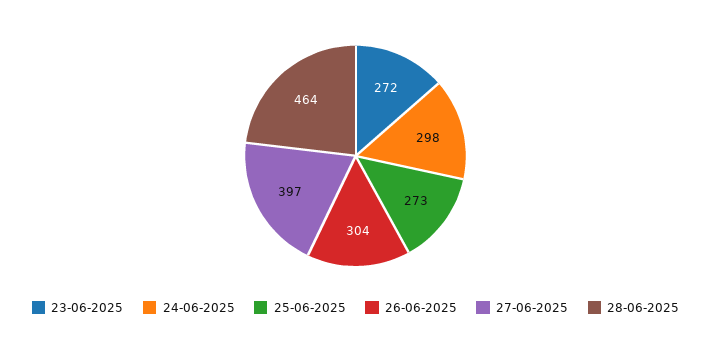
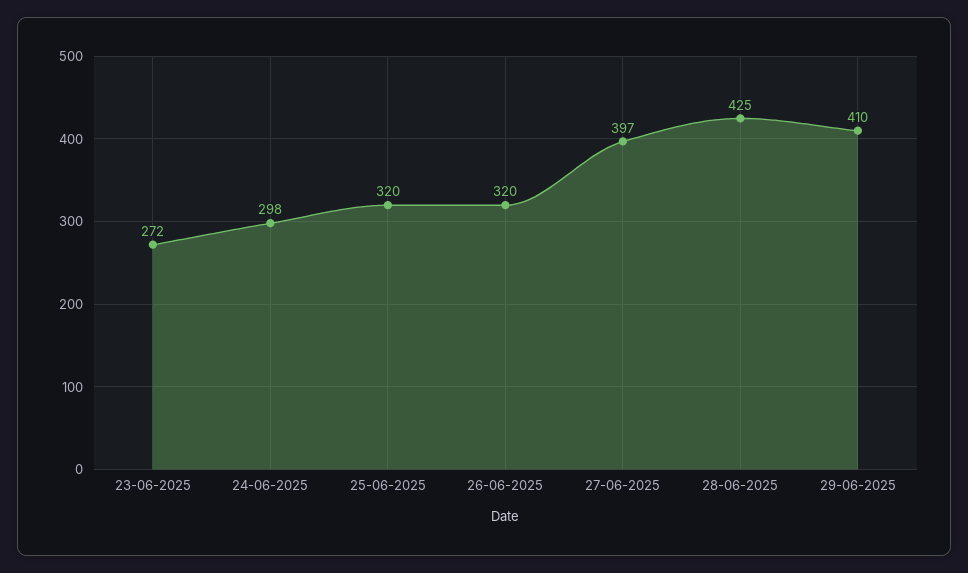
25-06-2025: 273 -> 320
26-06-2025: 304 -> 320
28-06-2025: 464 -> 425
29-06-2025: none -> 410

